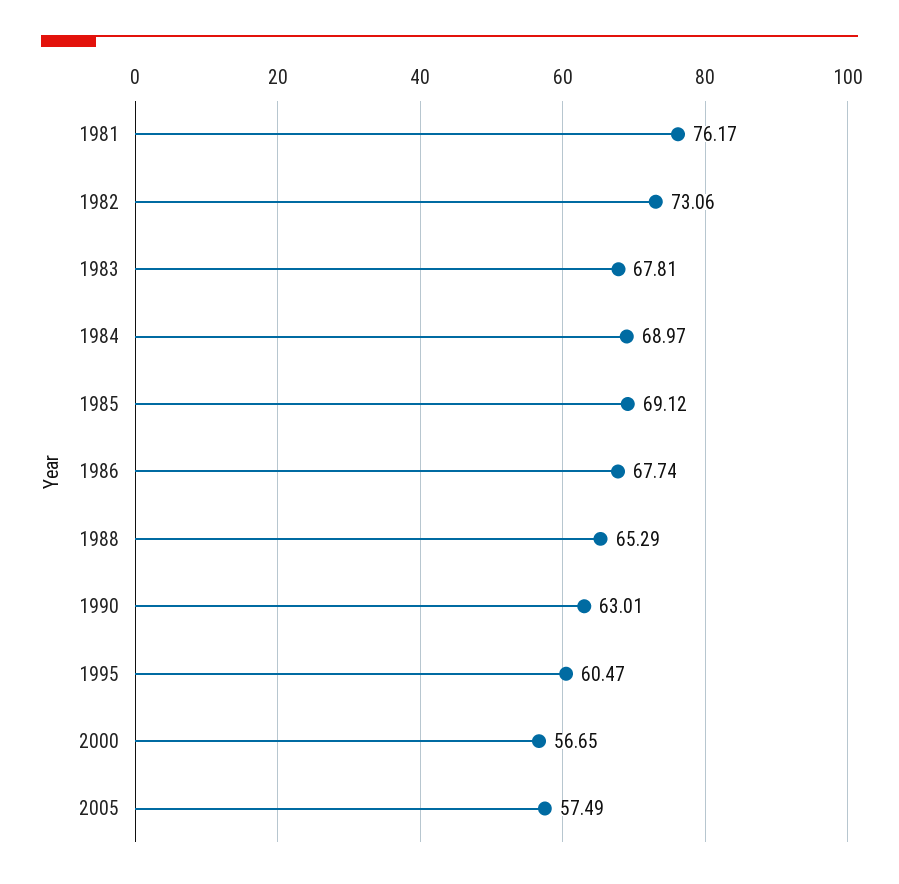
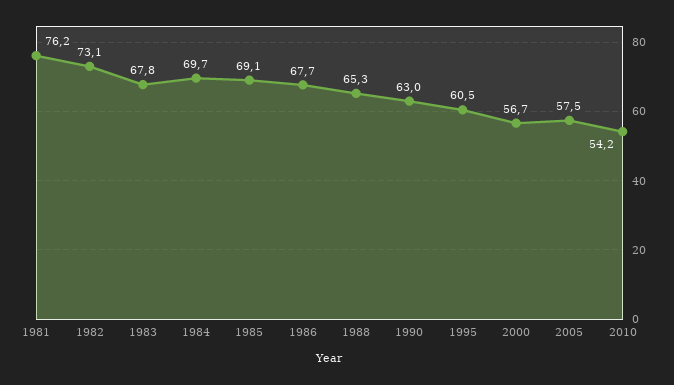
1984: 68.97 -> 69.7
2010: none -> 54.2

